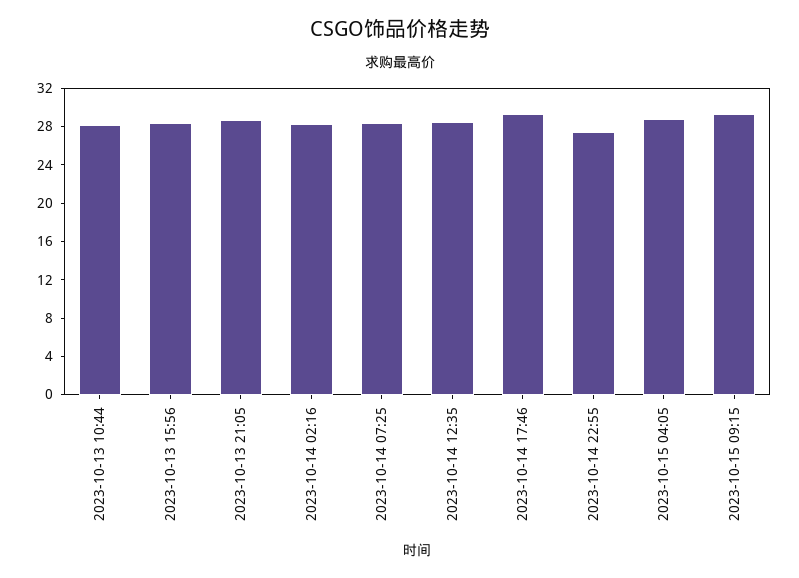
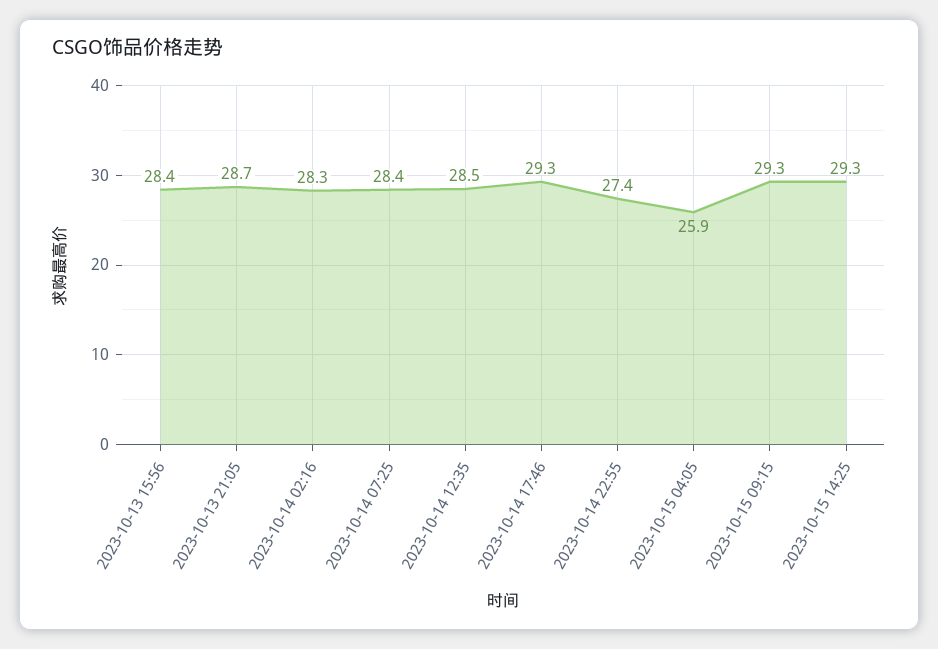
2023-10-13 10:44: 28 -> none
2023-10-15 04:05: 29 -> 25.9
2023-10-15 14:25: none -> 29.3

